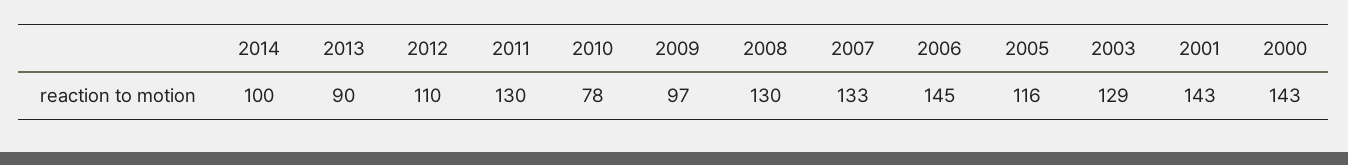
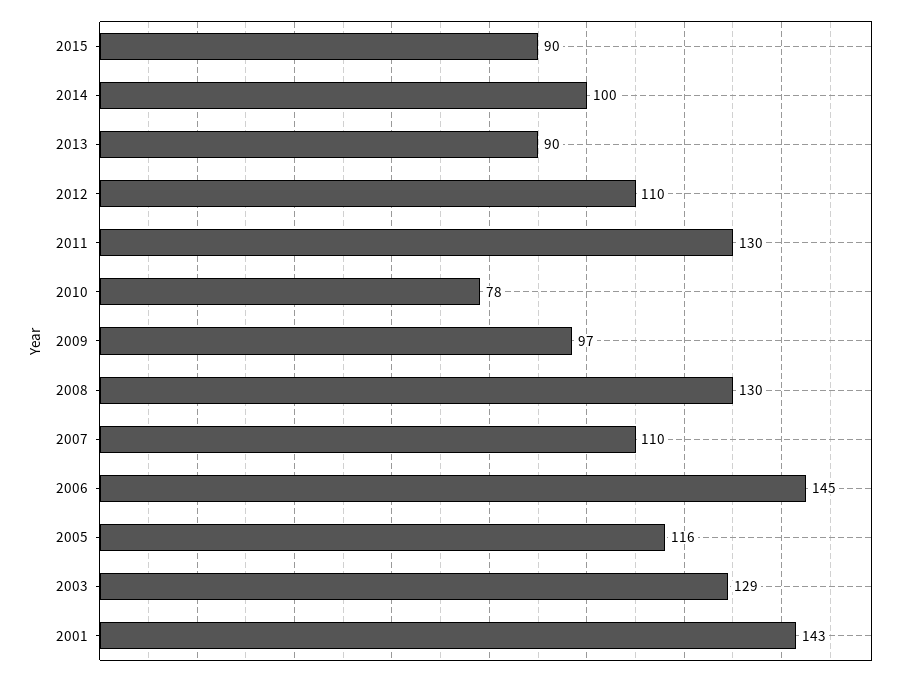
2007: 133 -> 110
2000: 143 -> none
2015: none -> 90

